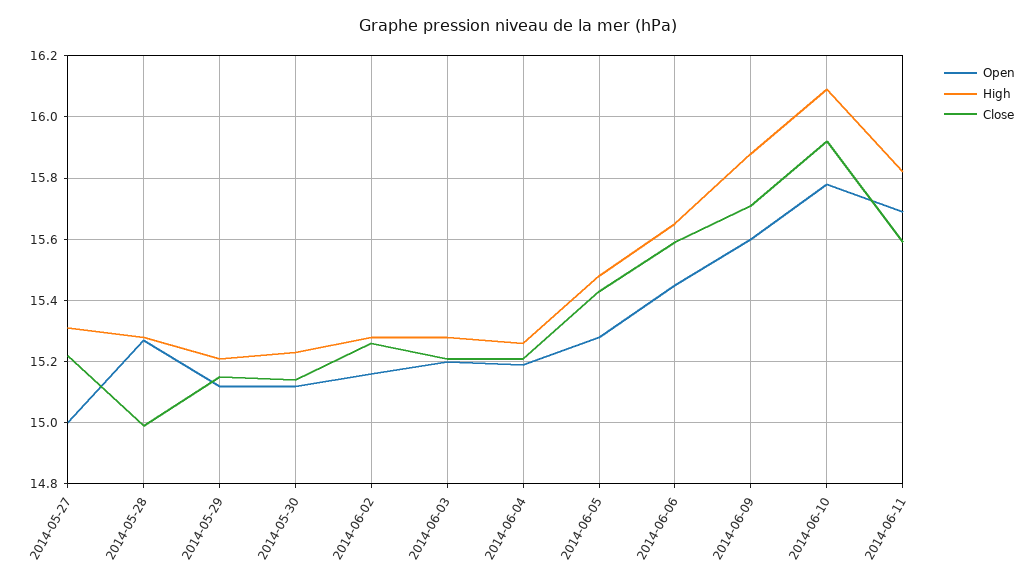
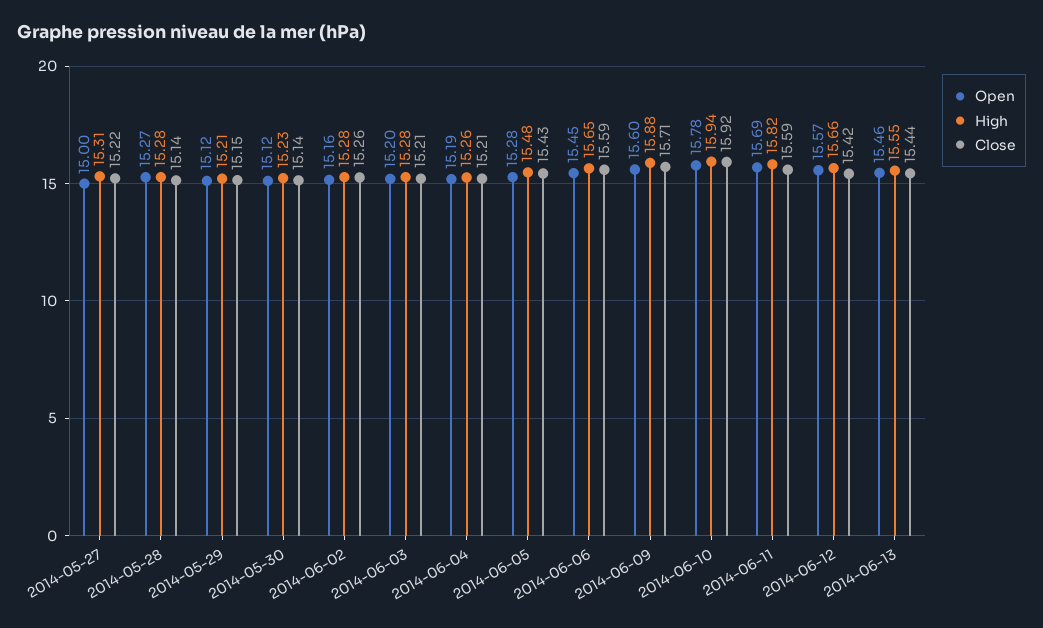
Close, 2014-05-28: 15 -> 15.14
High, 2014-06-10: 16.1 -> 15.94
Open, 2014-06-12: none -> 15.57
High, 2014-06-12: none -> 15.66
Close, 2014-06-12: none -> 15.42
Open, 2014-06-13: none -> 15.46
High, 2014-06-13: none -> 15.55
Close, 2014-06-13: none -> 15.44

